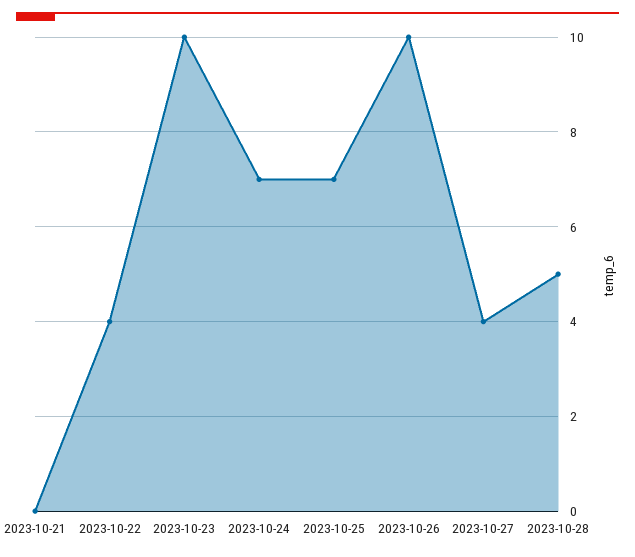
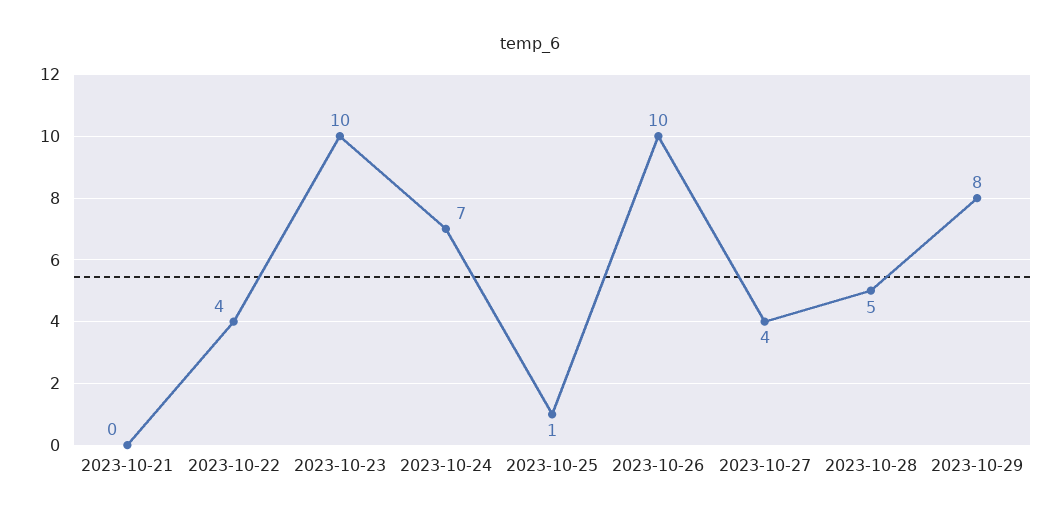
2023-10-25: 7 -> 1
2023-10-29: none -> 8

